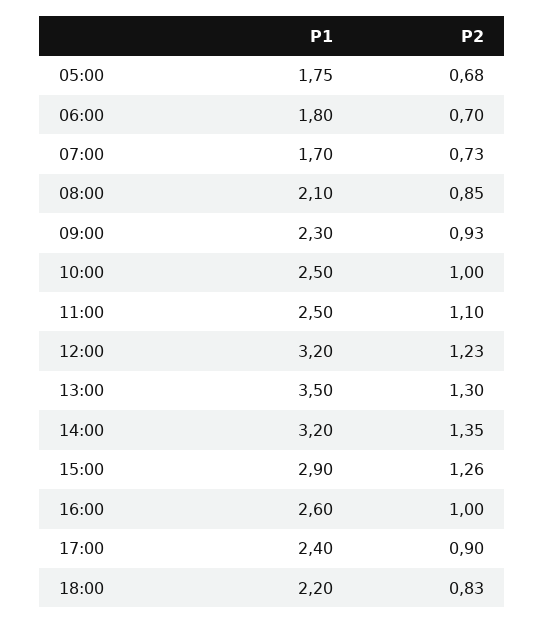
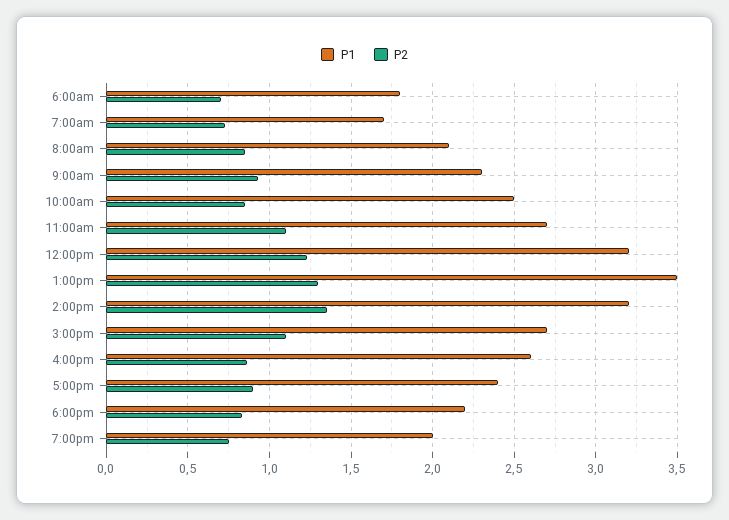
P1, 05:00: 1.75 -> none
P2, 05:00: 0.68 -> none
P2, 10:00: 1 -> 0.85
P1, 11:00: 2.5 -> 2.7
P1, 15:00: 2.9 -> 2.7
P2, 15:00: 1.26 -> 1.1
P2, 16:00: 1 -> 0.85
P1, 7:00pm: none -> 2
P2, 7:00pm: none -> 0.75

